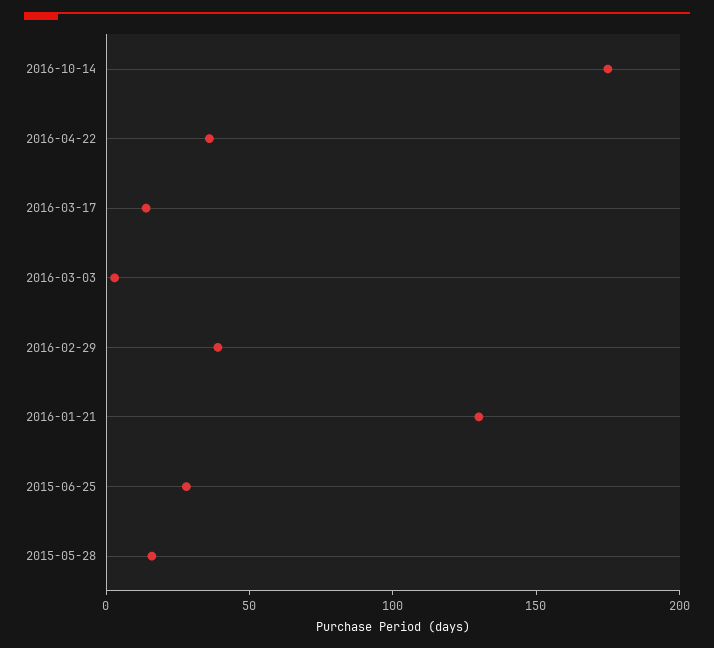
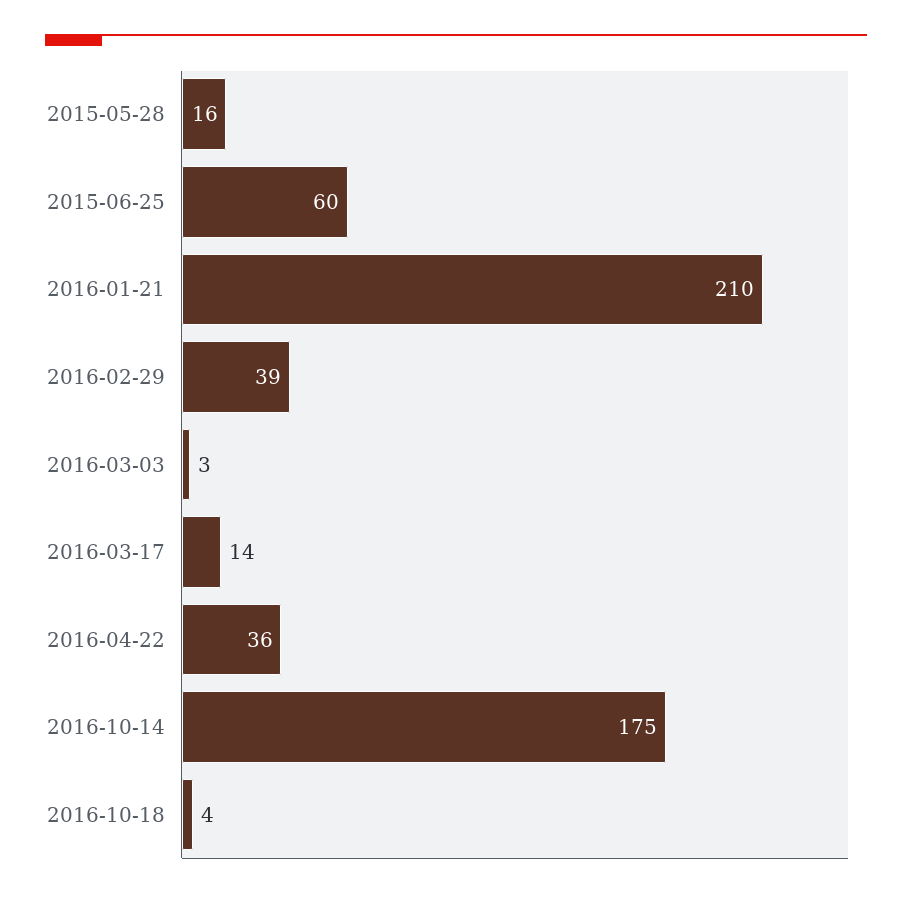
2016-01-21: 130 -> 210
2015-06-25: 30 -> 60
2016-10-18: none -> 4

